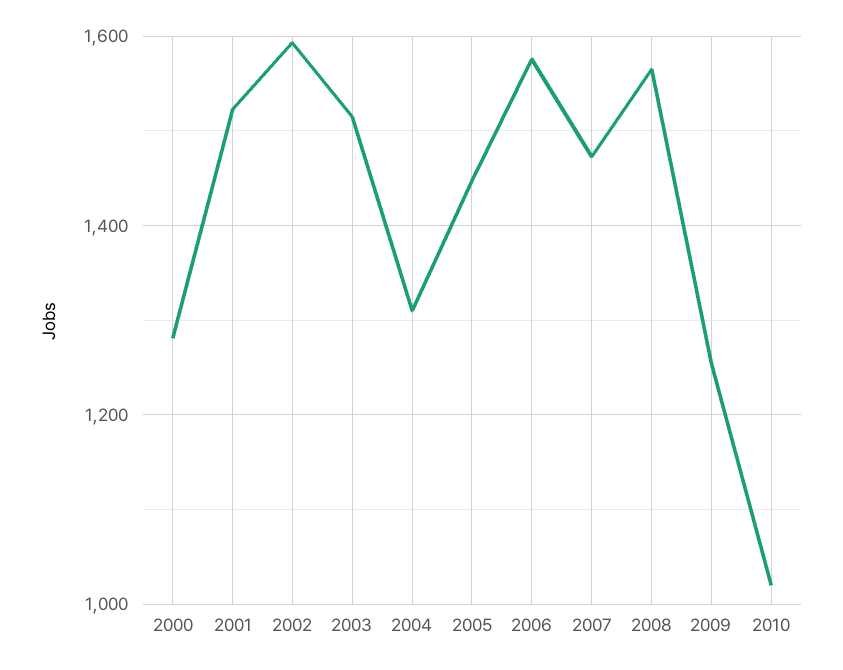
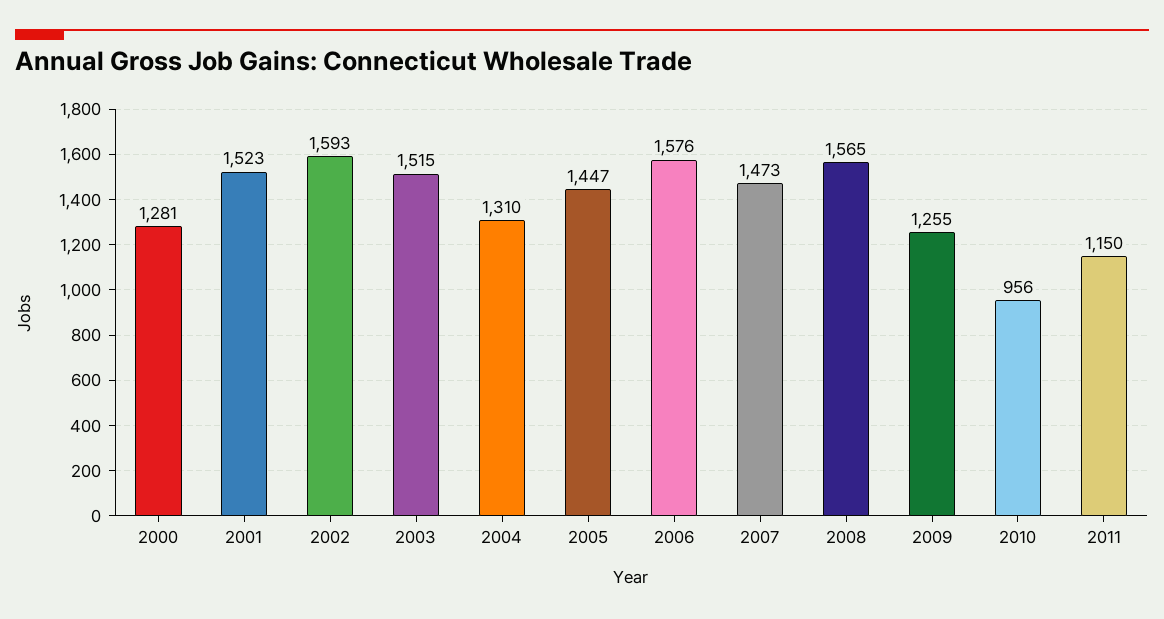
2010: 1020 -> 956
2011: none -> 1150

